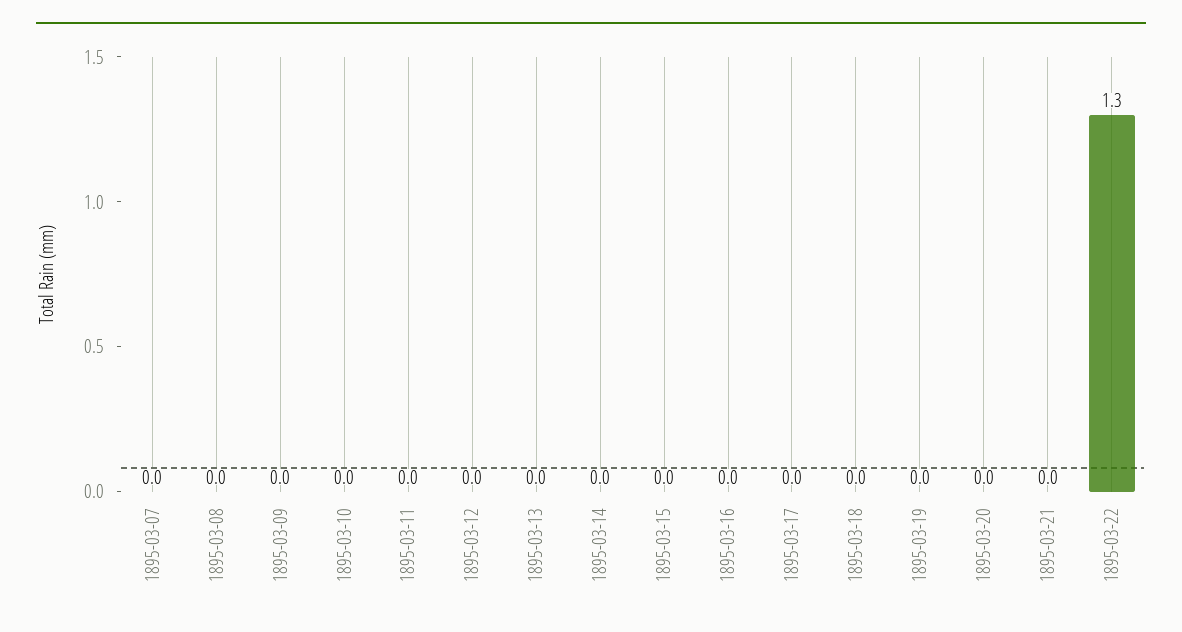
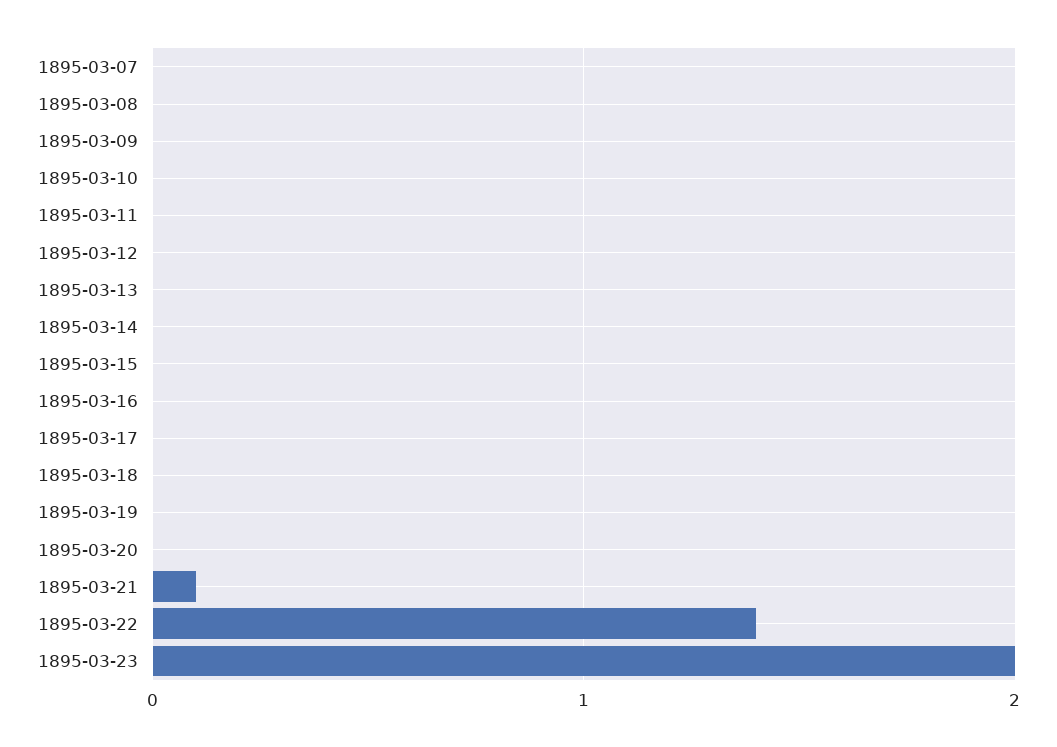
1895-03-21: 0 -> 0.1
1895-03-22: 1.3 -> 1.4
1895-03-23: none -> 2

